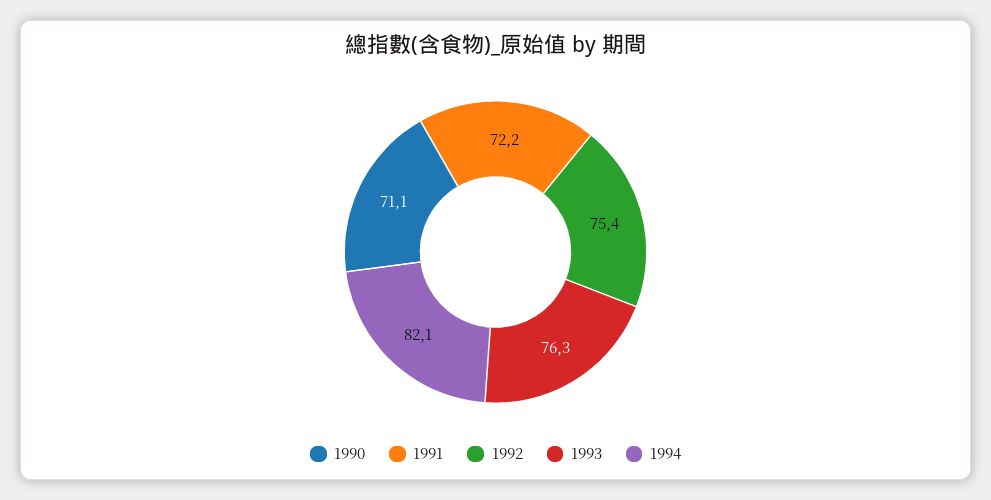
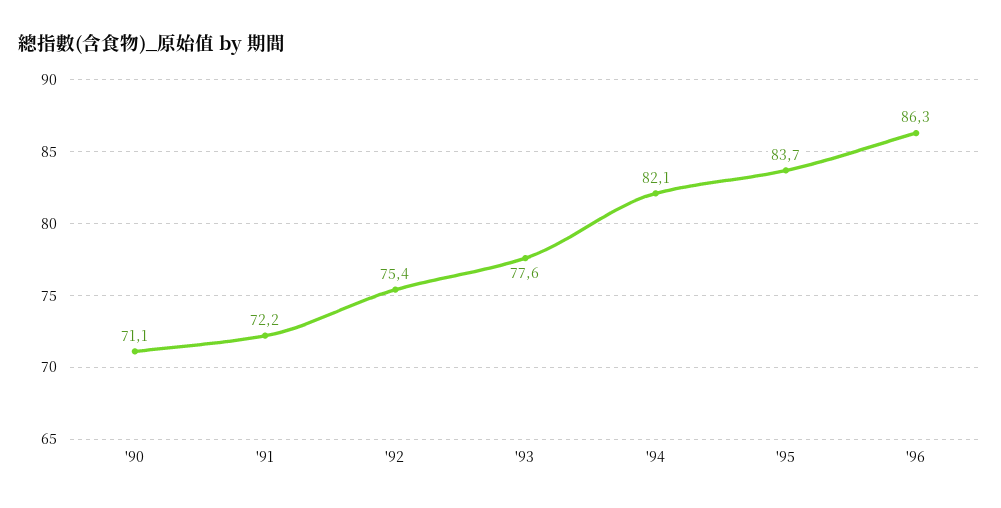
1993: 76.3 -> 77.6
'95: none -> 83.7
'96: none -> 86.3

